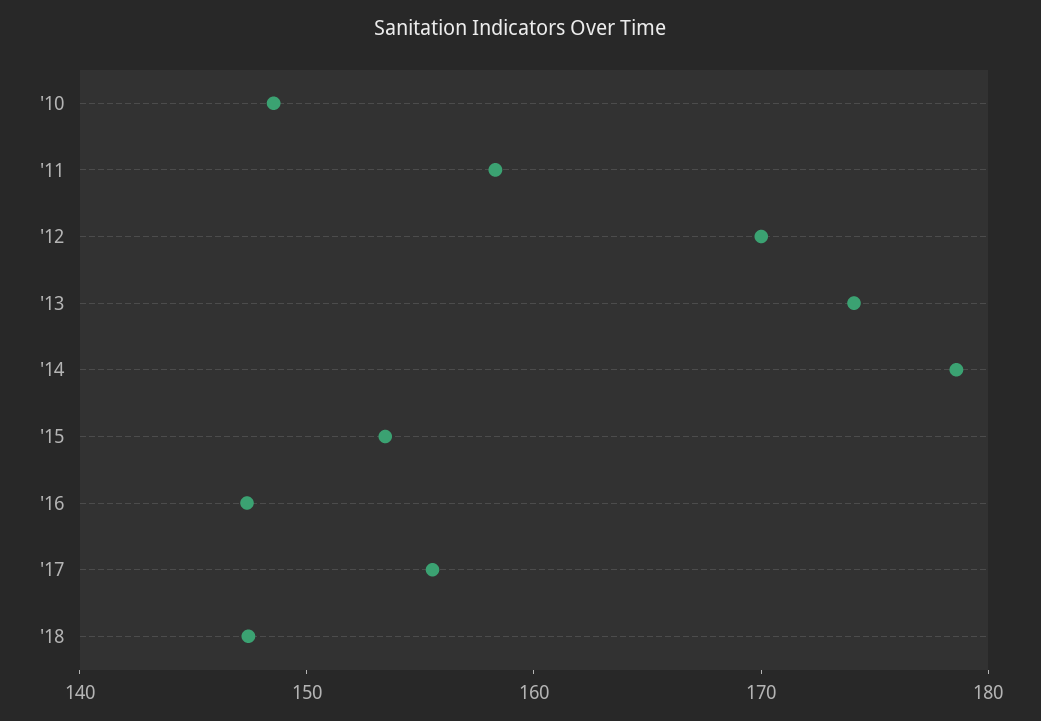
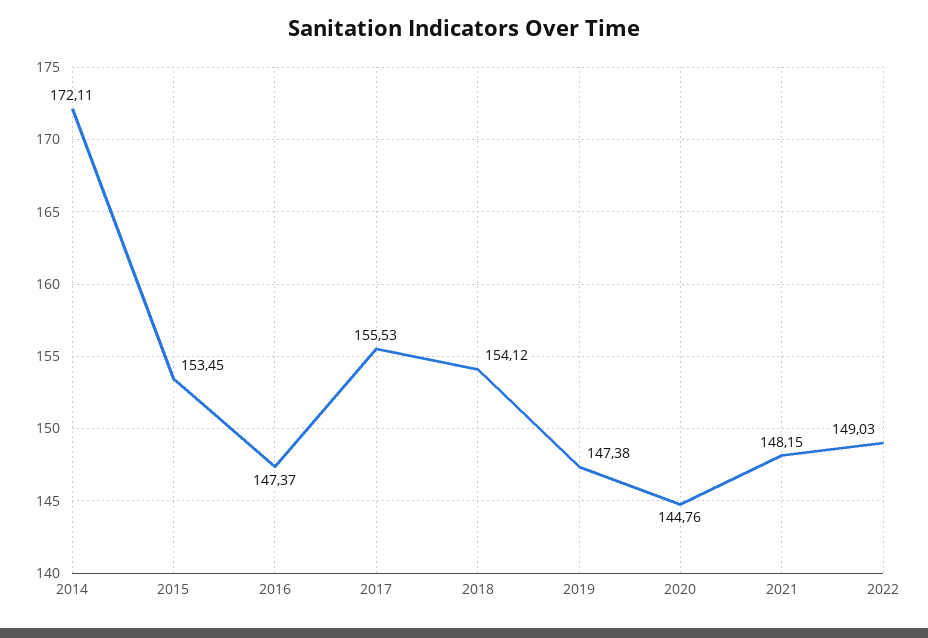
'10: 148 -> none
'11: 158 -> none
'12: 170 -> none
'13: 174 -> none
'14: 178 -> 172.11
'18: 148 -> 154.12
2019: none -> 147.38
2020: none -> 144.76
2021: none -> 148.15
2022: none -> 149.03

